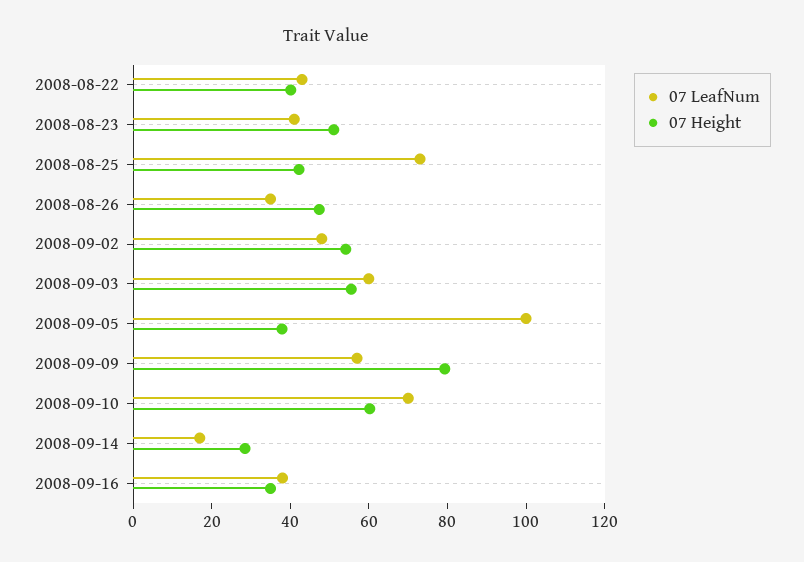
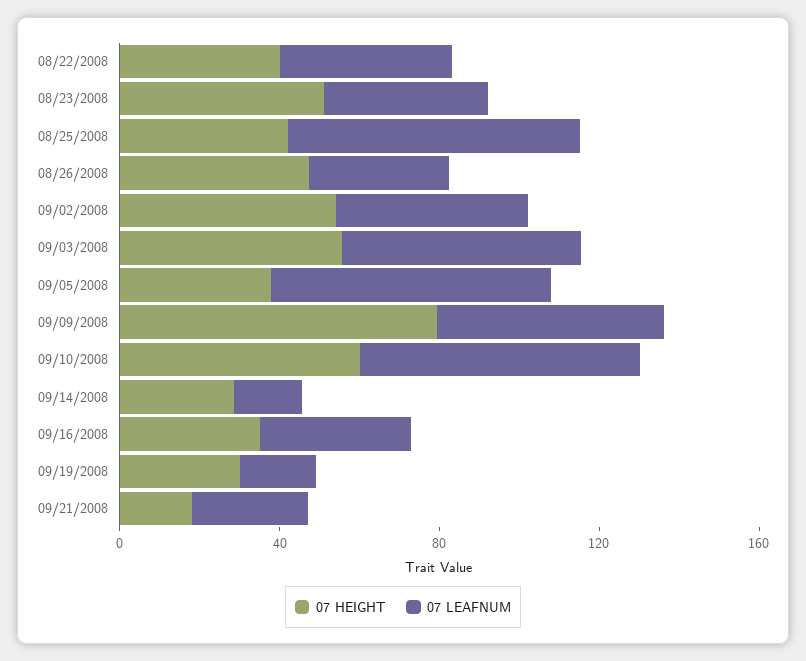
07 LeafNum, 2008-09-05: 100 -> 70
07 Height, 09/19/2008: none -> 30
07 LeafNum, 09/19/2008: none -> 20
07 Height, 09/21/2008: none -> 20
07 LeafNum, 09/21/2008: none -> 30

